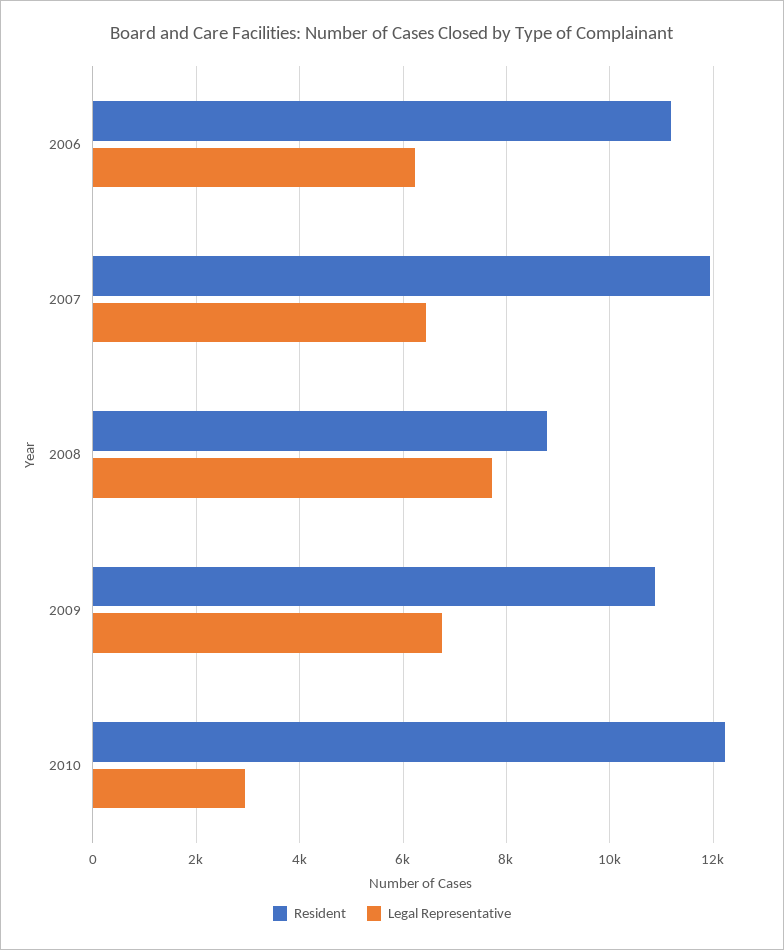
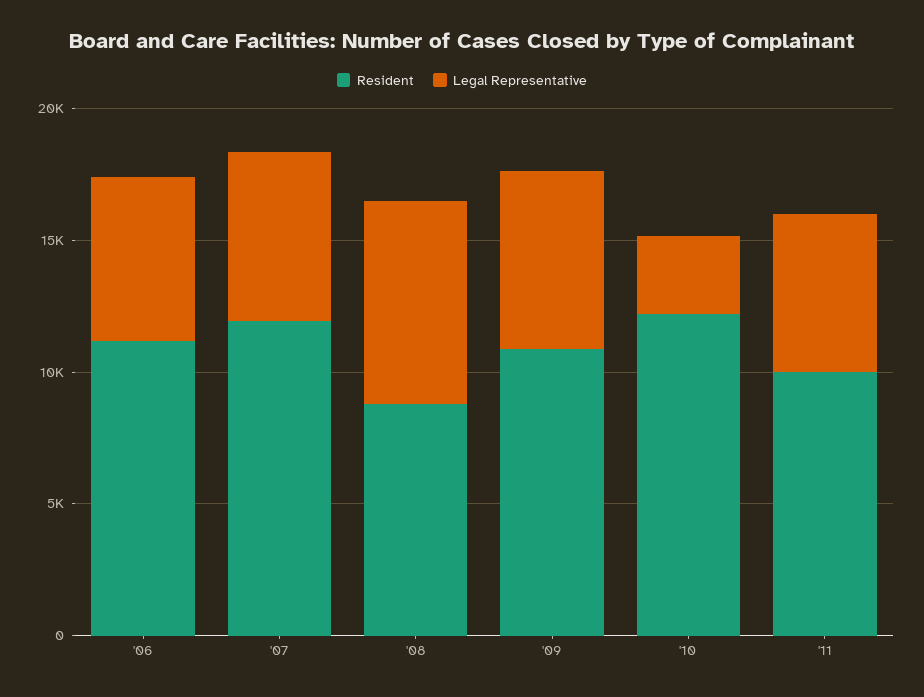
Resident, '11: none -> 10000
Legal Representative, '11: none -> 6000

